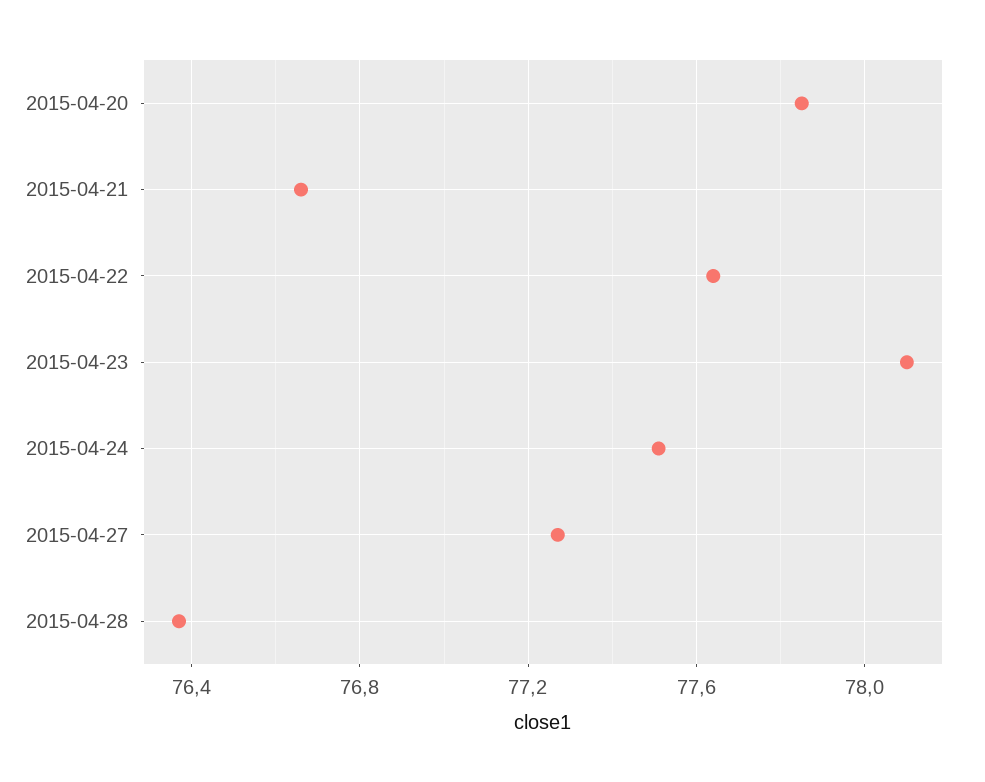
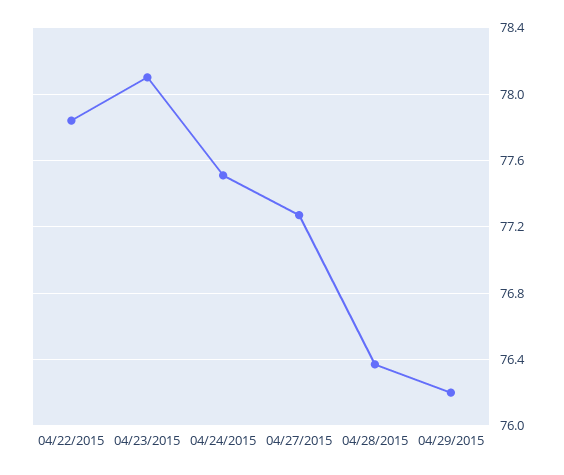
2015-04-20: 77.85 -> none
2015-04-21: 76.65 -> none
2015-04-22: 77.65 -> 77.85
04/29/2015: none -> 76.2

